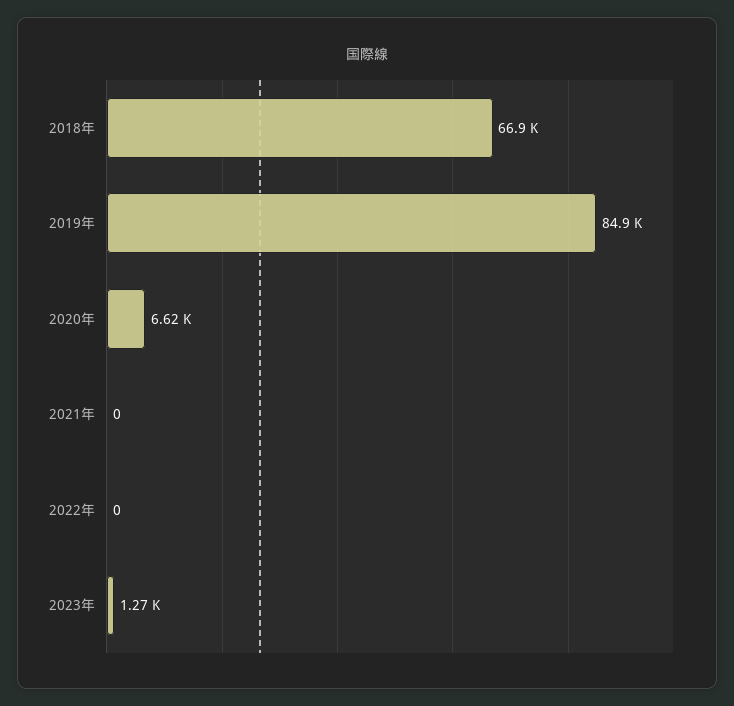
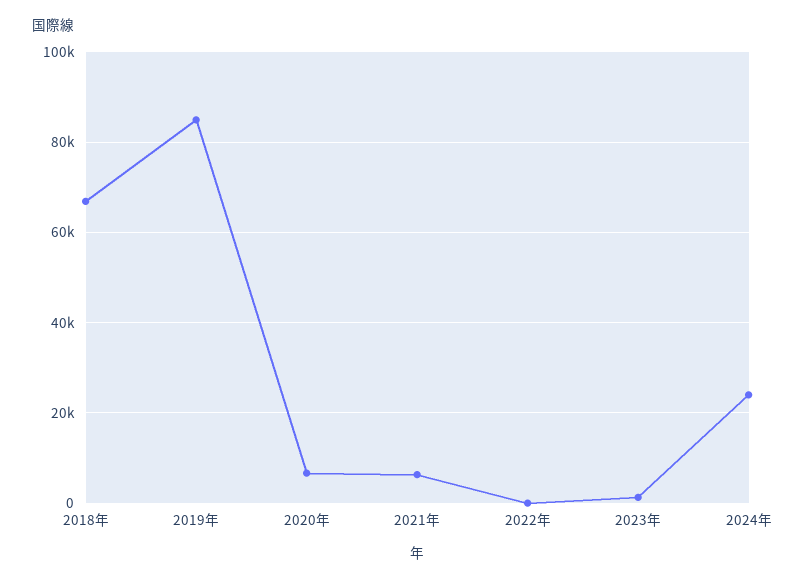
2021年: 0 -> 6000
2024年: none -> 24000

